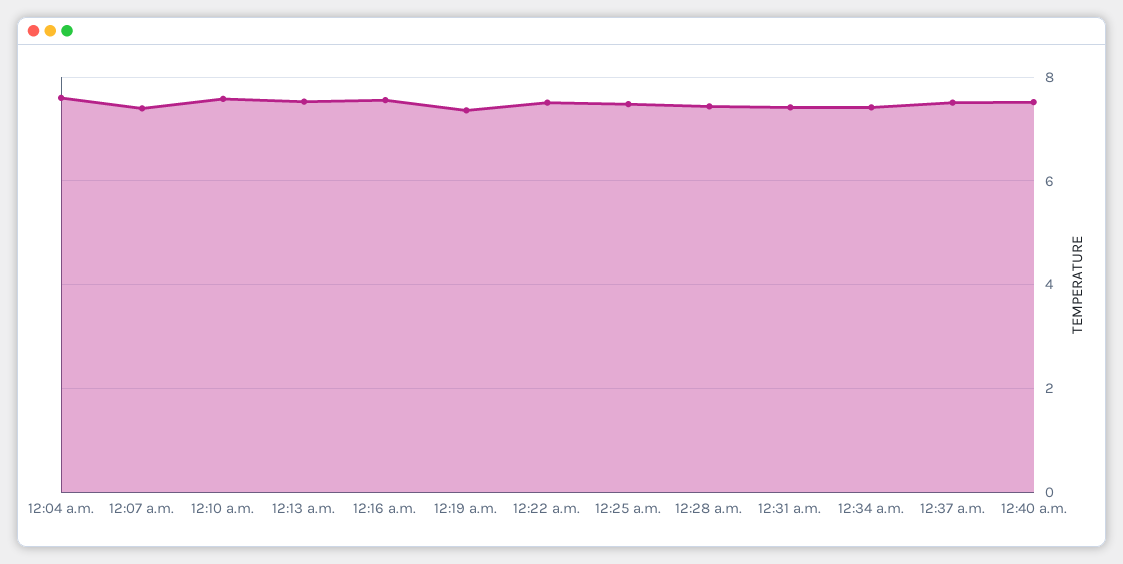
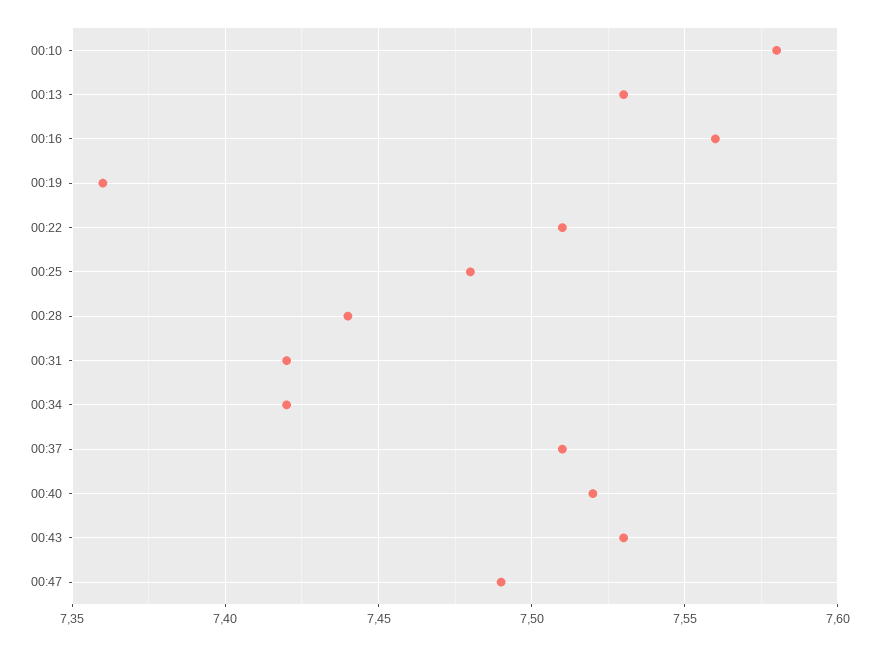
12:04 a.m.: 7.6 -> none
12:07 a.m.: 7.4 -> none
00:43: none -> 7.53
00:47: none -> 7.49

